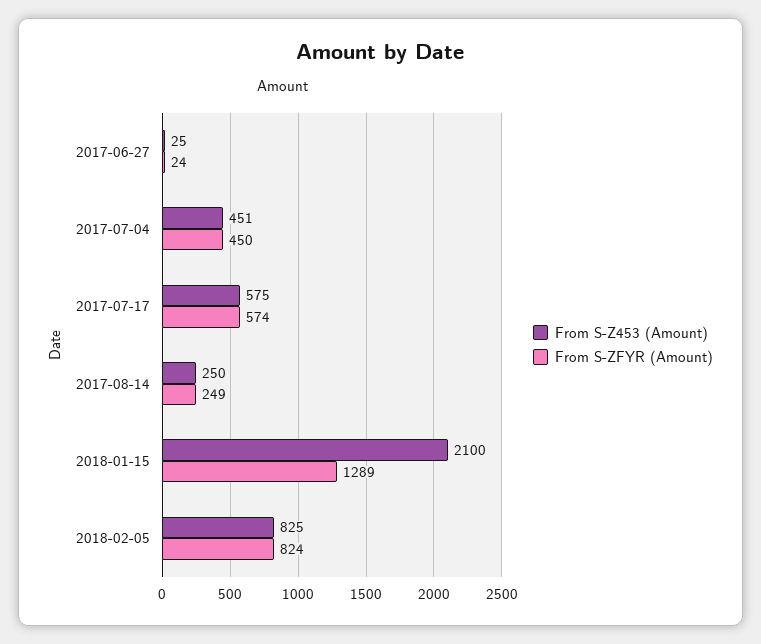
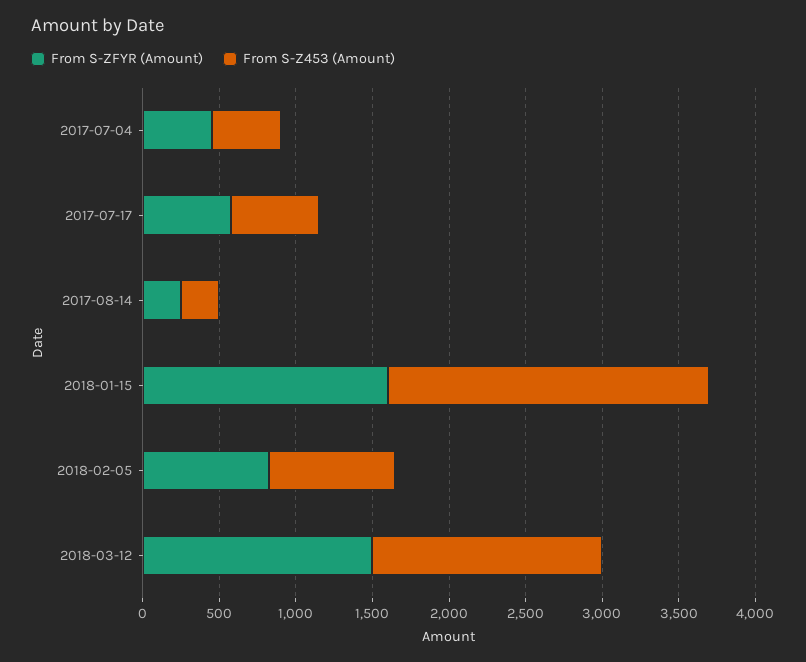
From S-Z453 (Amount), 2017-06-27: 25 -> none
From S-ZFYR (Amount), 2017-06-27: 24 -> none
From S-ZFYR (Amount), 2018-01-15: 1289 -> 1600
From S-ZFYR (Amount), 2018-03-12: none -> 1500
From S-Z453 (Amount), 2018-03-12: none -> 1500

